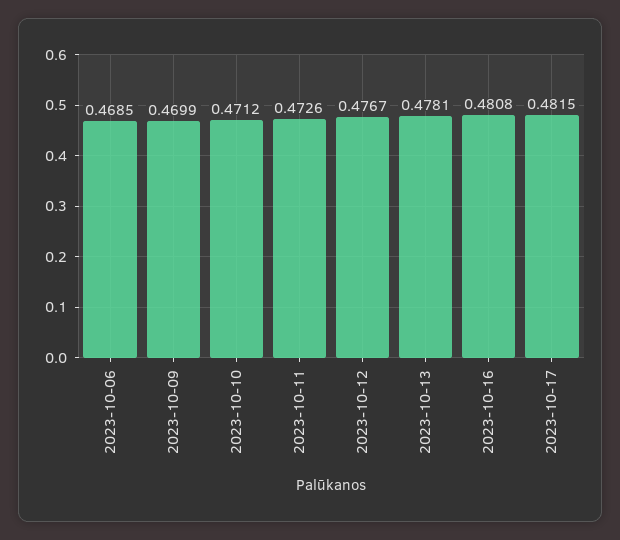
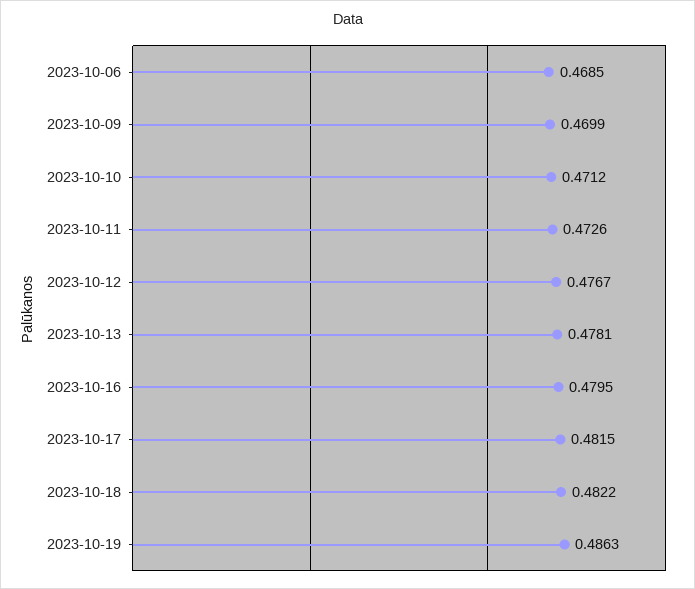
2023-10-16: 0.4808 -> 0.4795
2023-10-18: none -> 0.4822
2023-10-19: none -> 0.4863

